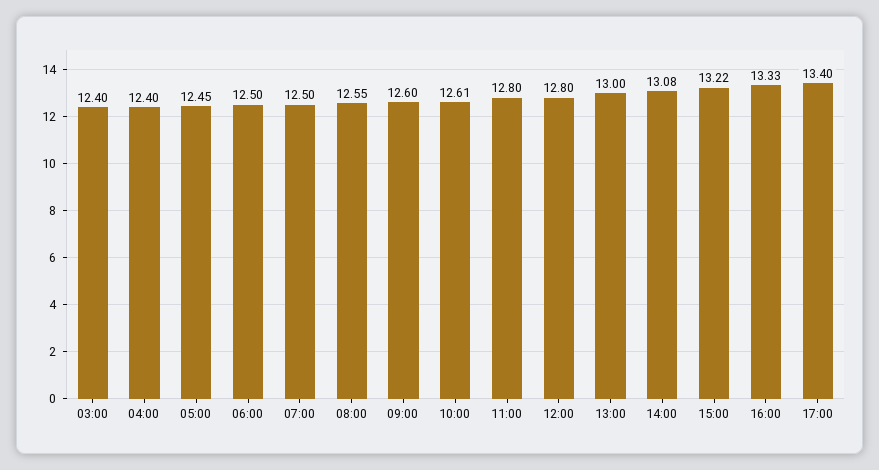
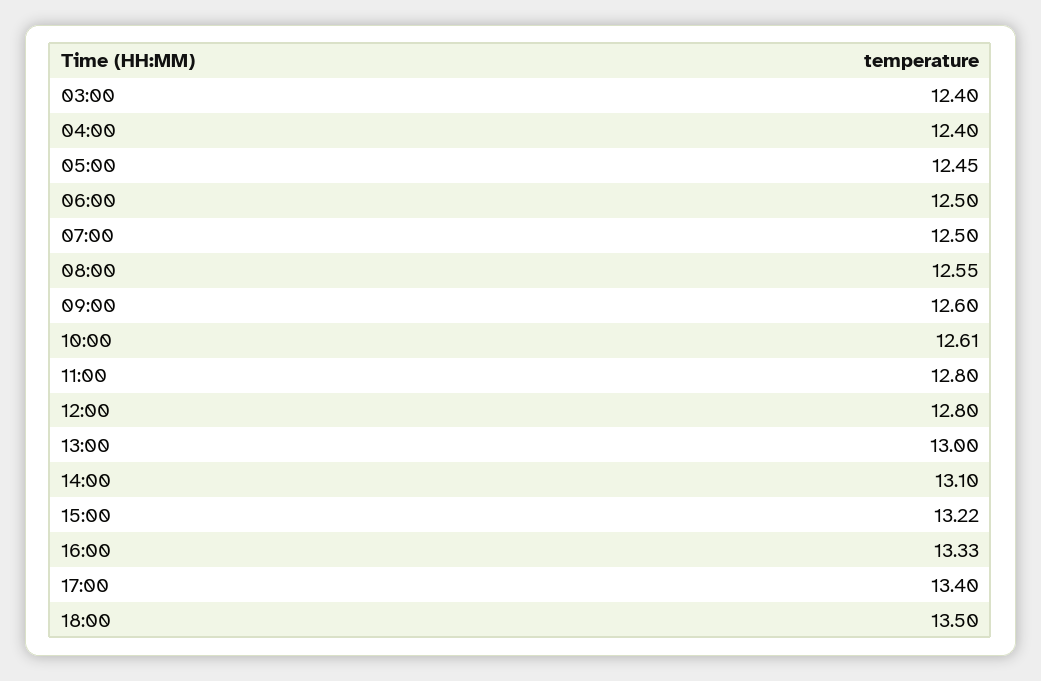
14:00: 13.08 -> 13.1
18:00: none -> 13.5

